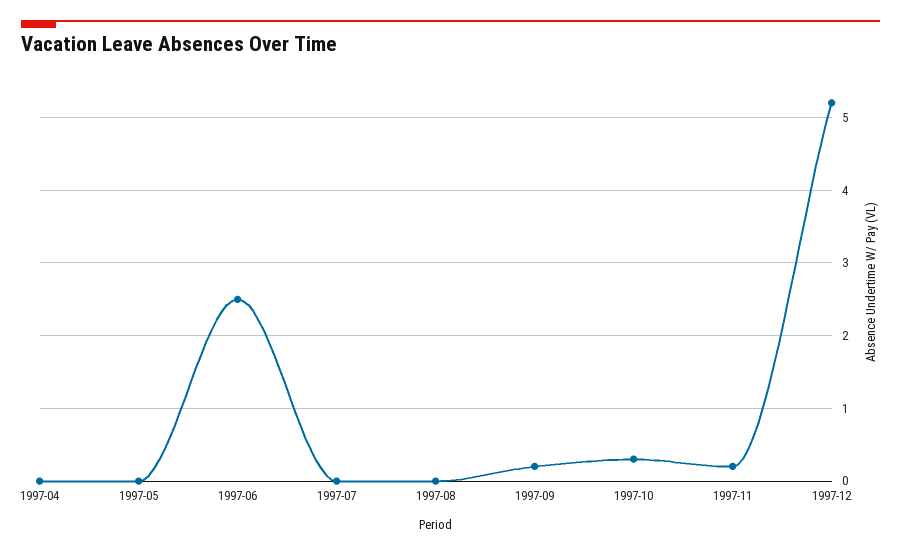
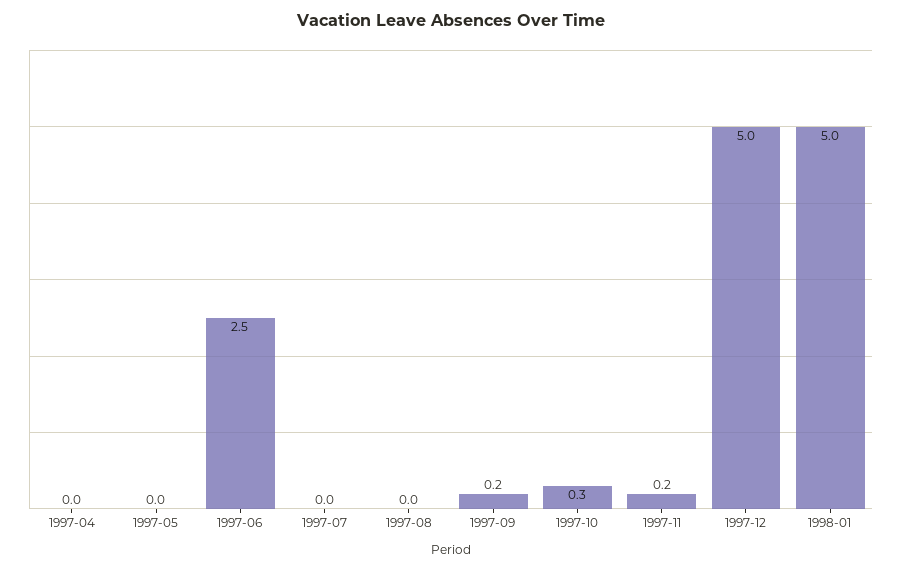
1997-12: 5.2 -> 5
1998-01: none -> 5

